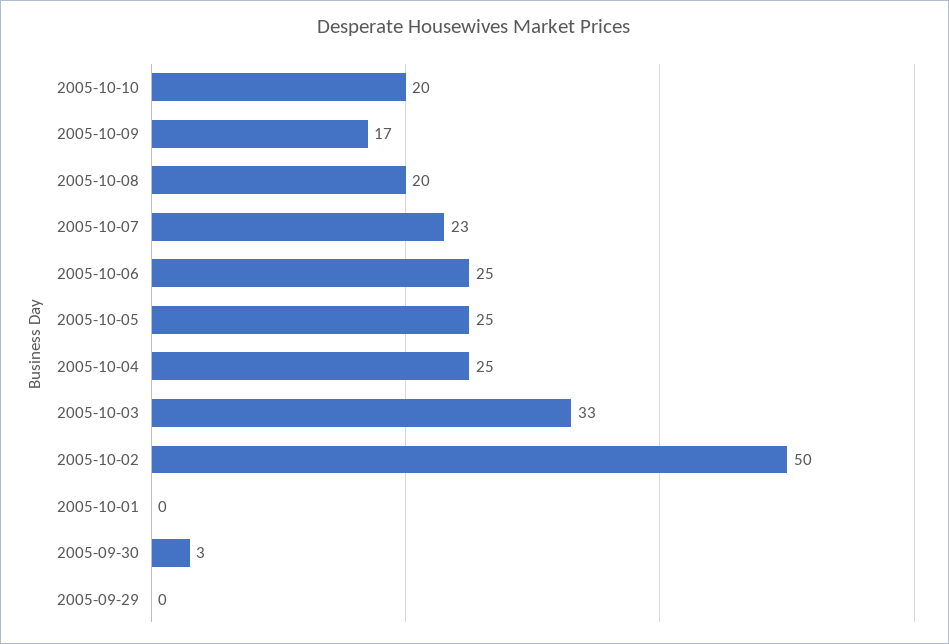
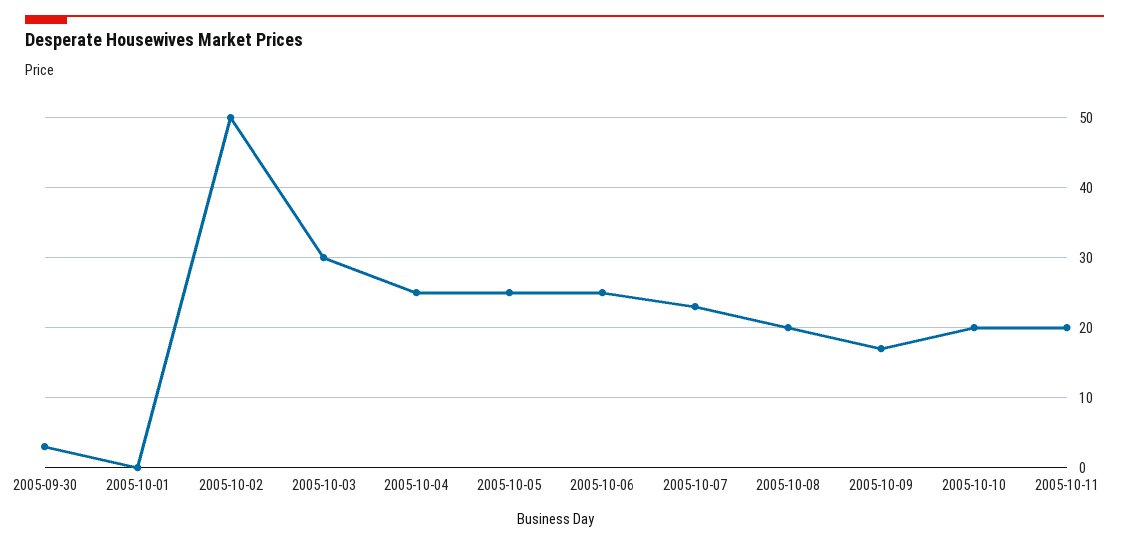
2005-10-03: 33 -> 30
2005-09-29: 0 -> none
2005-10-11: none -> 20

